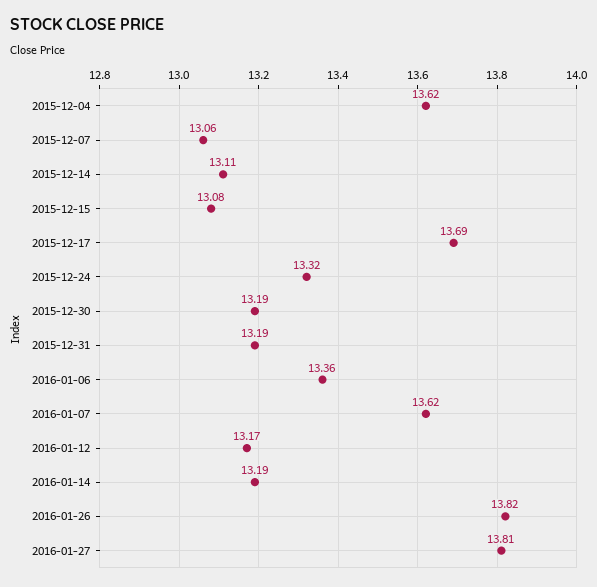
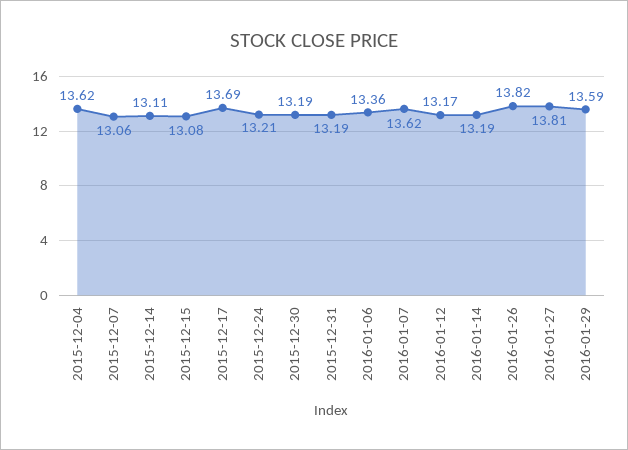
2015-12-24: 13.32 -> 13.21
2016-01-29: none -> 13.59

